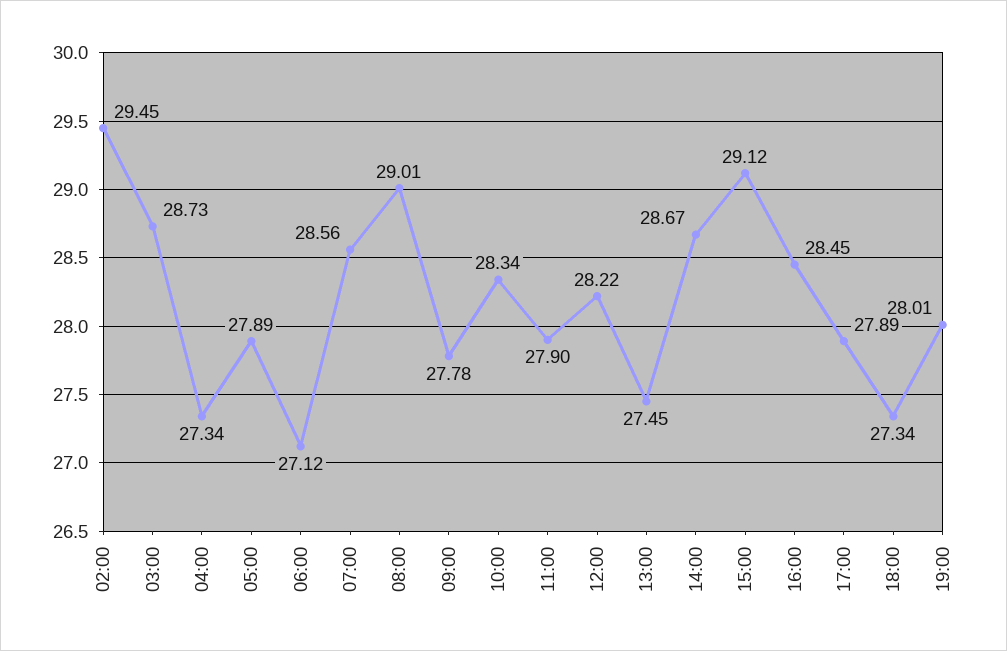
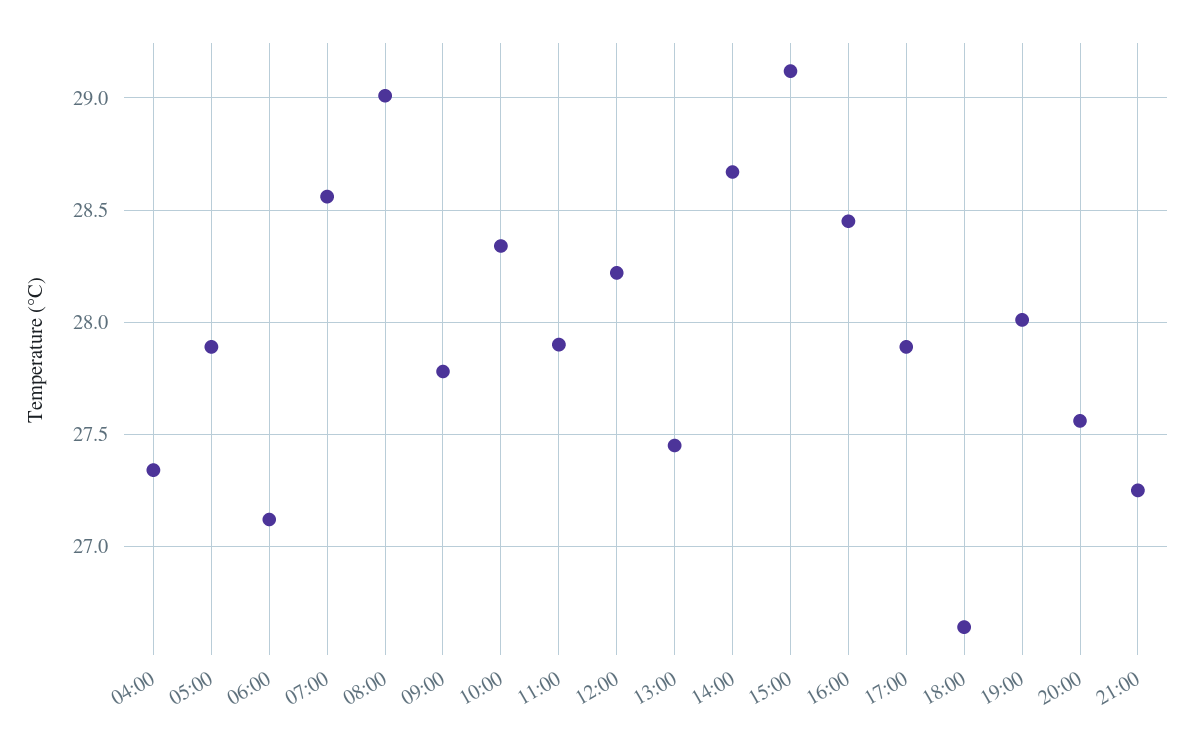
02:00: 29.45 -> none
03:00: 28.73 -> none
18:00: 27.34 -> 26.65
20:00: none -> 27.55
21:00: none -> 27.25

